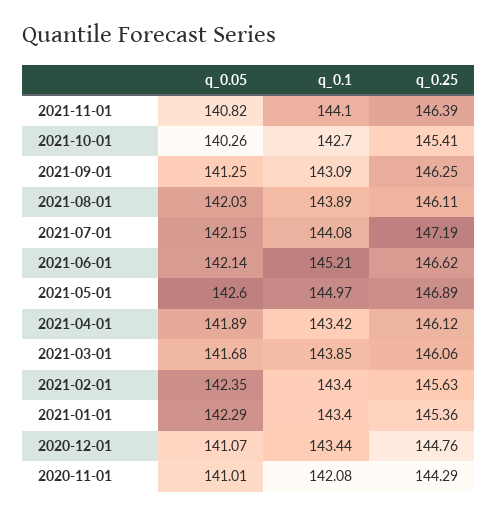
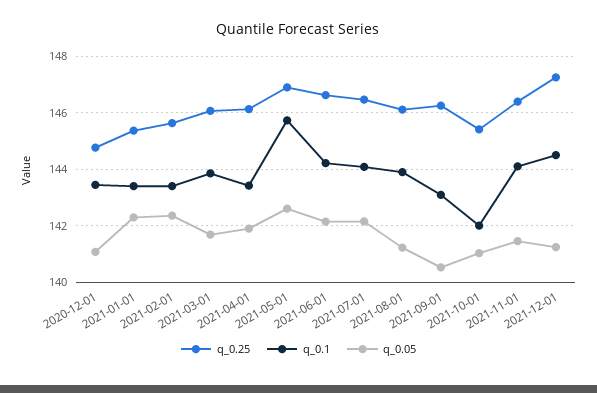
q_0.05, 2021-11-01: 140.82 -> 141.5
q_0.05, 2021-10-01: 140.26 -> 141
q_0.1, 2021-10-01: 142.7 -> 142
q_0.05, 2021-09-01: 141.25 -> 140.5
q_0.05, 2021-08-01: 142.03 -> 141.25
q_0.25, 2021-07-01: 147.19 -> 146.5
q_0.1, 2021-06-01: 145.21 -> 144.25
q_0.1, 2021-05-01: 144.97 -> 145.75
q_0.05, 2020-11-01: 141.01 -> none
q_0.1, 2020-11-01: 142.08 -> none
q_0.25, 2020-11-01: 144.29 -> none
q_0.25, 2021-12-01: none -> 147.25
q_0.1, 2021-12-01: none -> 144.5
q_0.05, 2021-12-01: none -> 141.25

